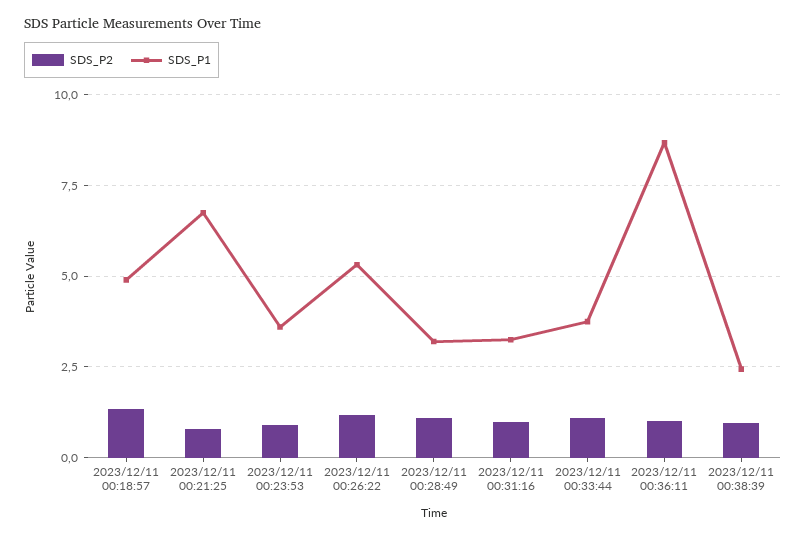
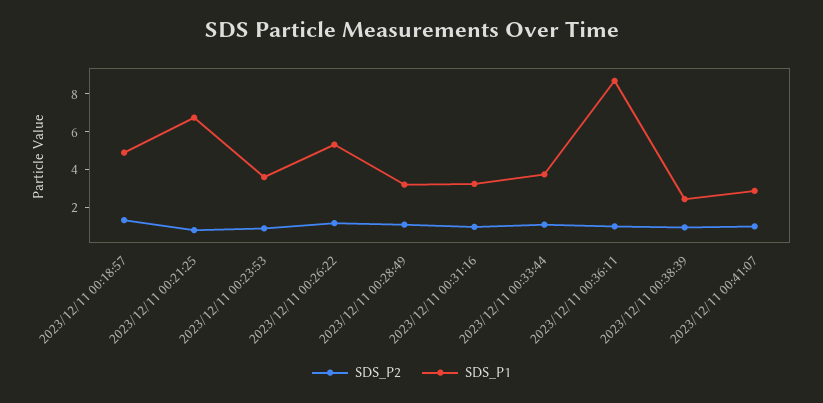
SDS_P2, 2023/12/11 00:41:07: none -> 1
SDS_P1, 2023/12/11 00:41:07: none -> 3

